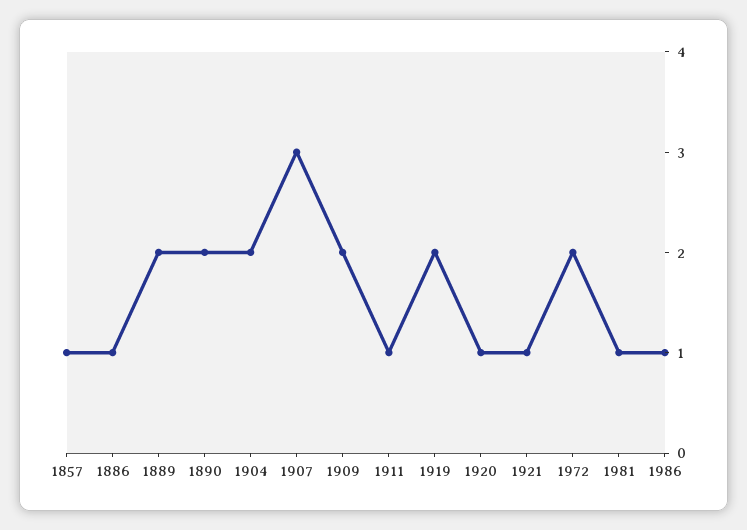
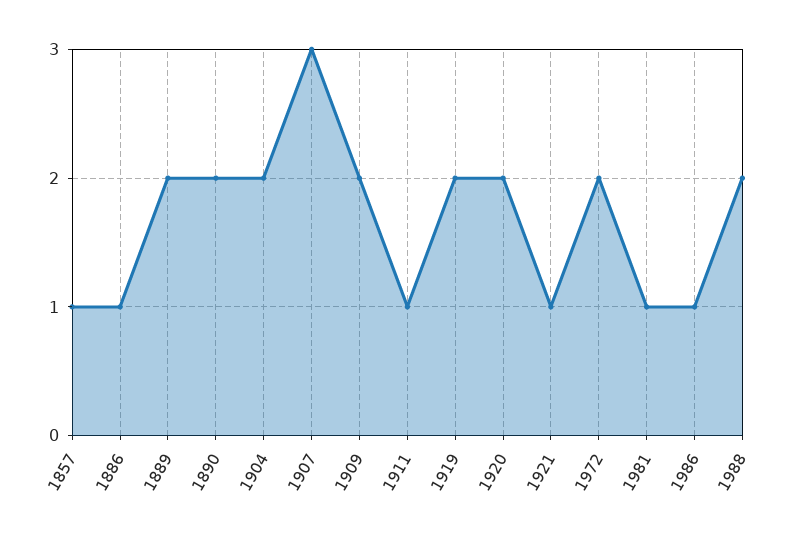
1920: 1 -> 2
1988: none -> 2

